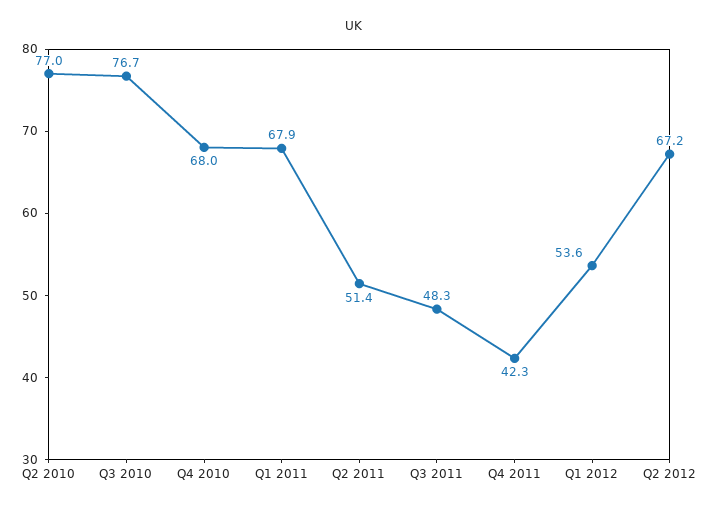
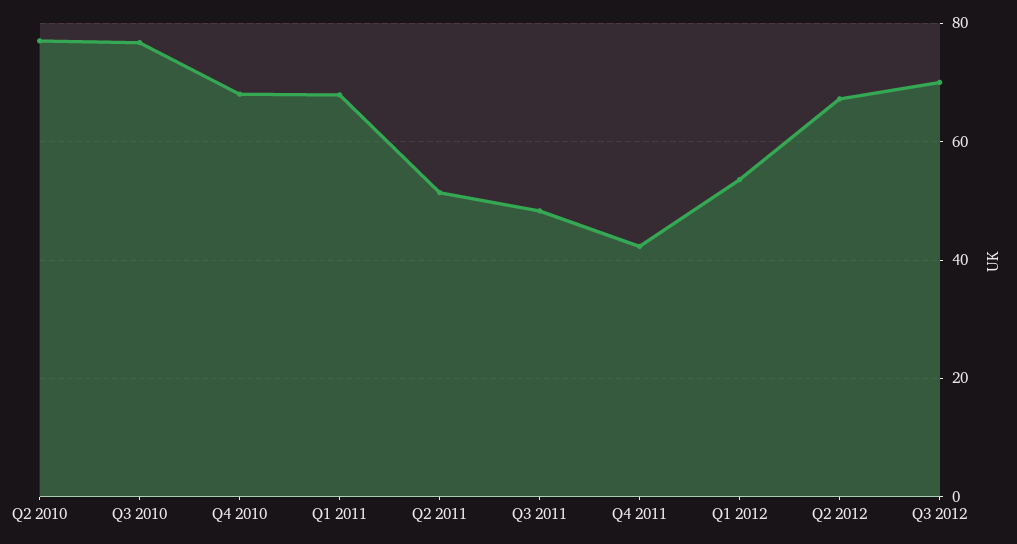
Q3 2012: none -> 70

